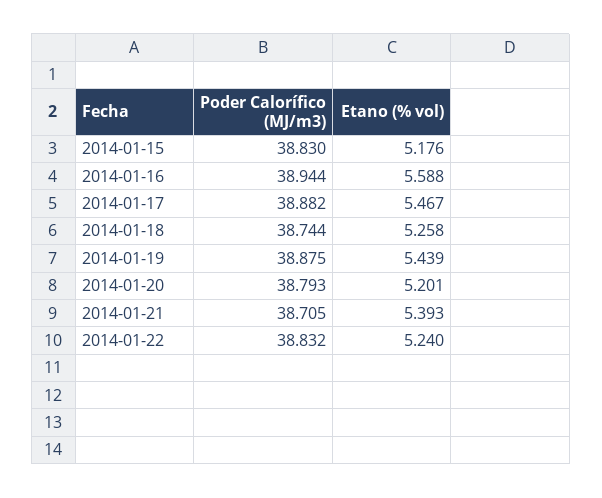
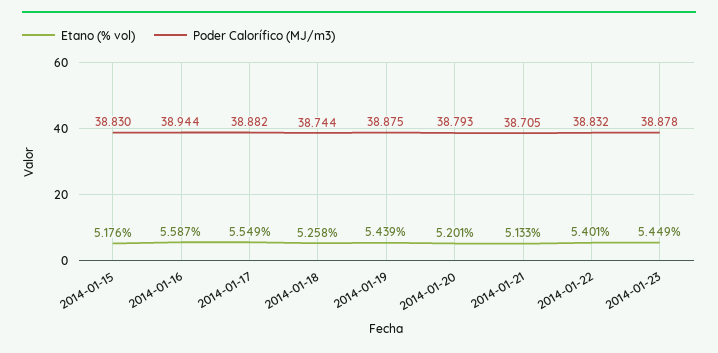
Etano (% vol), 2014-01-16: 5.588 -> 5.587
Etano (% vol), 2014-01-17: 5.467 -> 5.549
Etano (% vol), 2014-01-21: 5.393 -> 5.133
Etano (% vol), 2014-01-22: 5.24 -> 5.401
Etano (% vol), 2014-01-23: none -> 5.449
Poder Calorífico (MJ/m3), 2014-01-23: none -> 38.878

